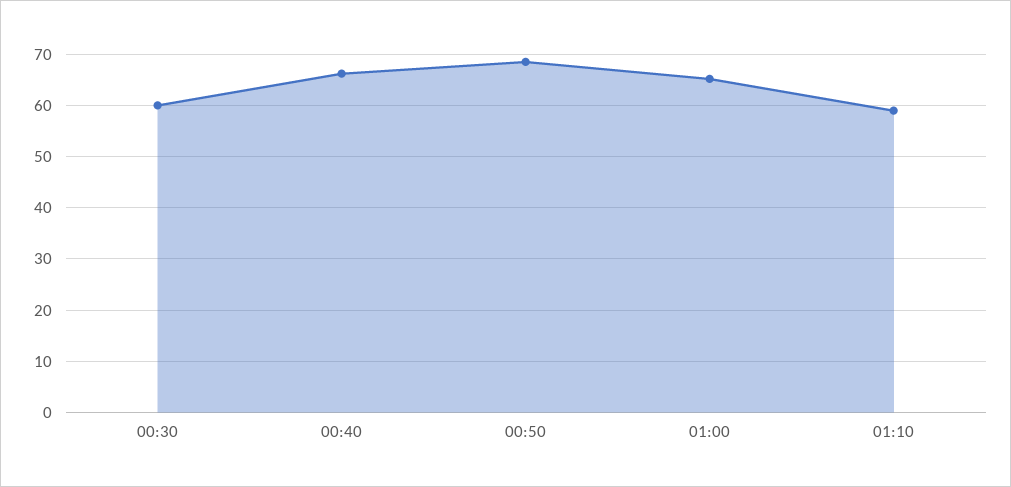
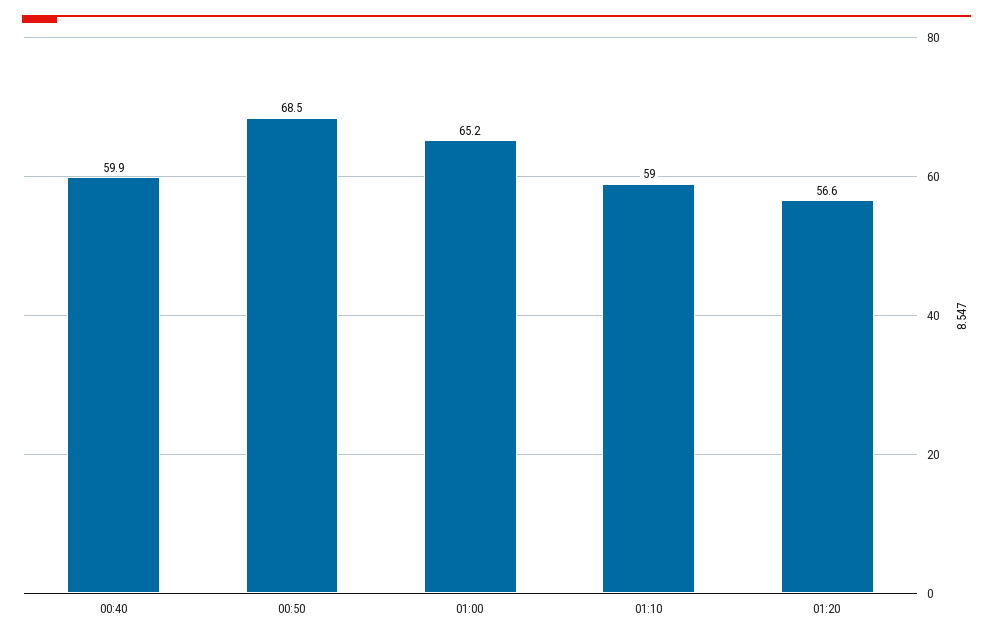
00:30: 60 -> none
00:40: 66 -> 59.9
01:20: none -> 56.6

